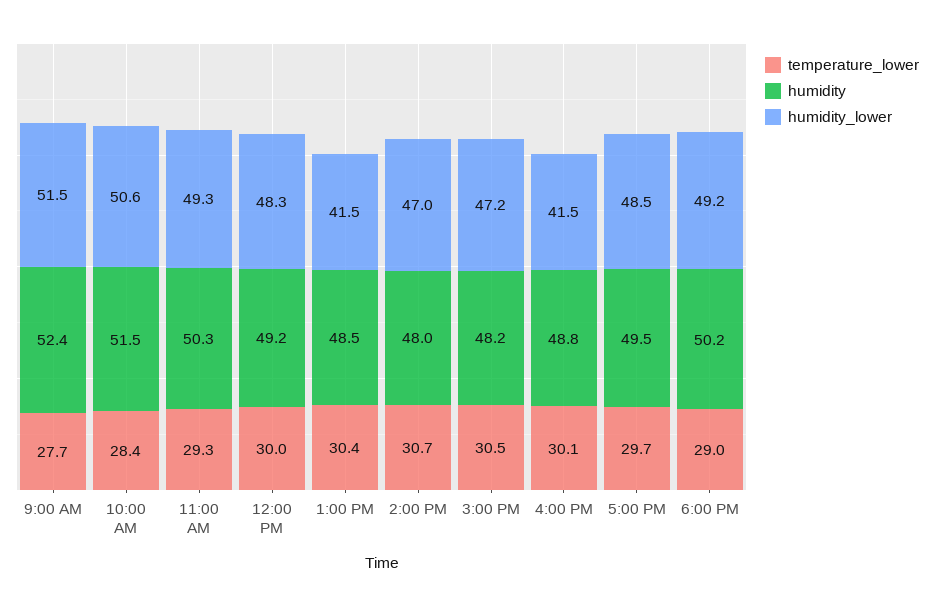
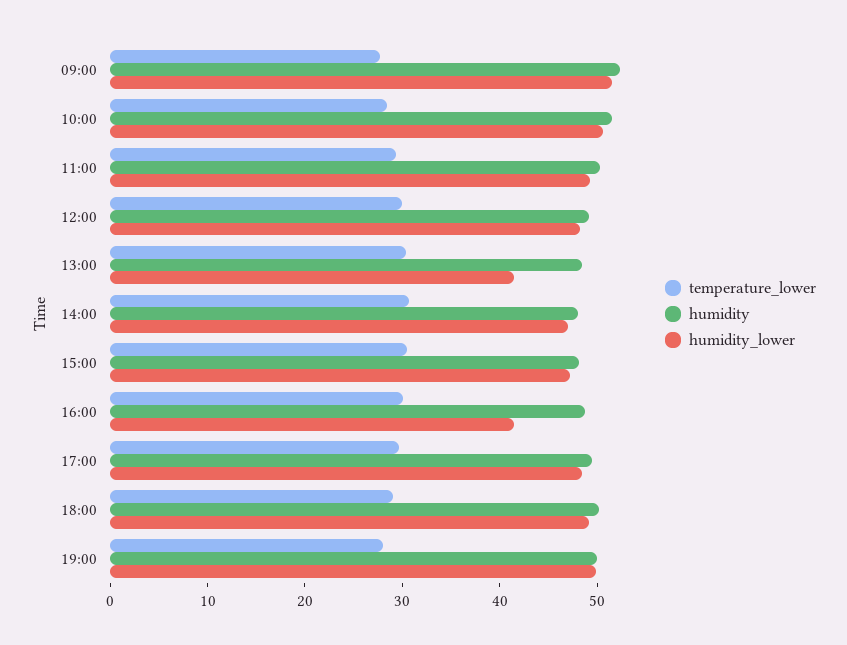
temperature_lower, 19:00: none -> 28
humidity, 19:00: none -> 50
humidity_lower, 19:00: none -> 50

